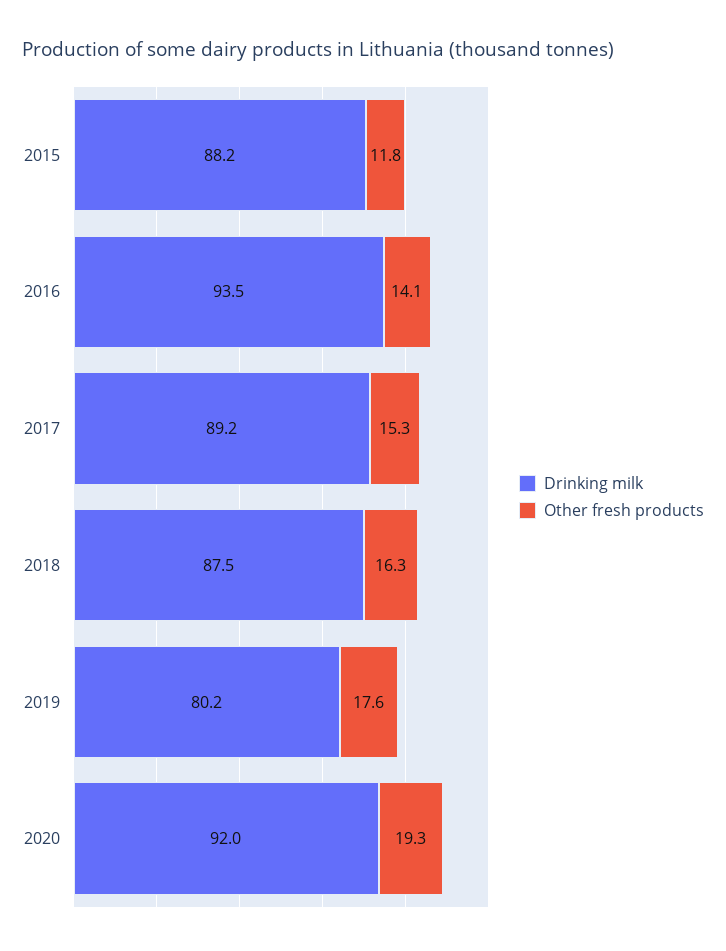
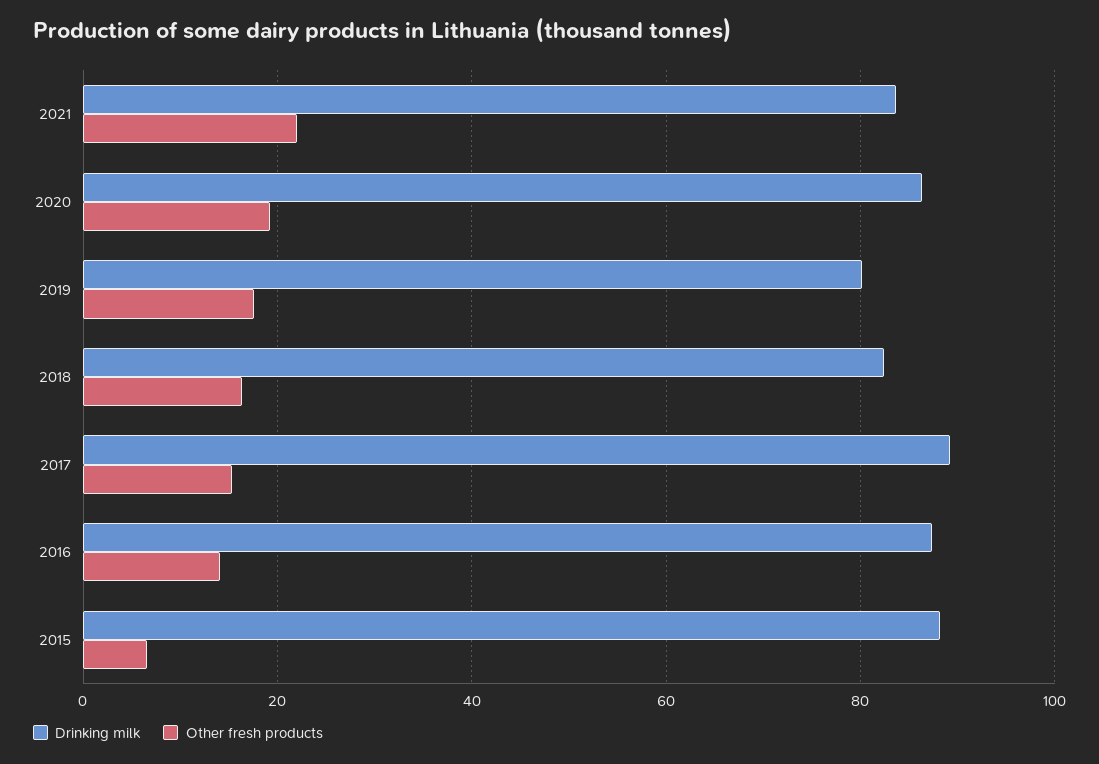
Other fresh products, 2015: 11.8 -> 6
Drinking milk, 2016: 93.5 -> 88
Drinking milk, 2018: 87.5 -> 82
Drinking milk, 2020: 92 -> 86
Drinking milk, 2021: none -> 84
Other fresh products, 2021: none -> 22

